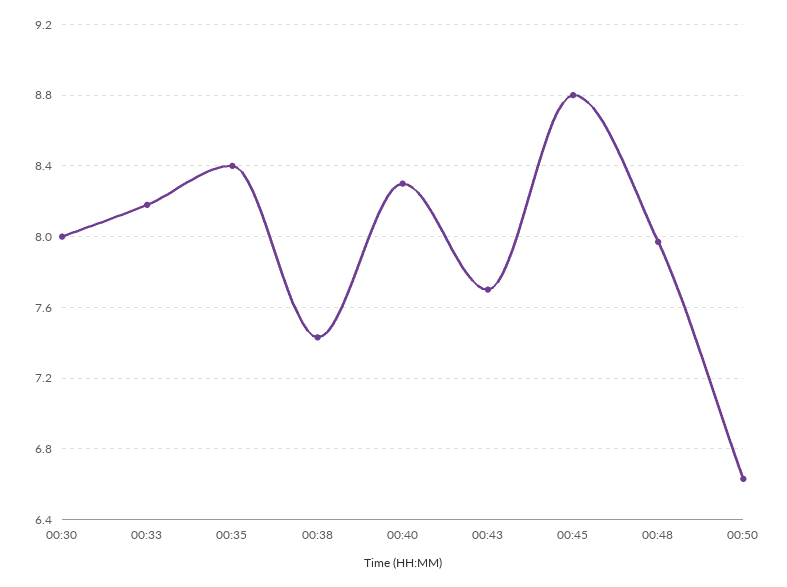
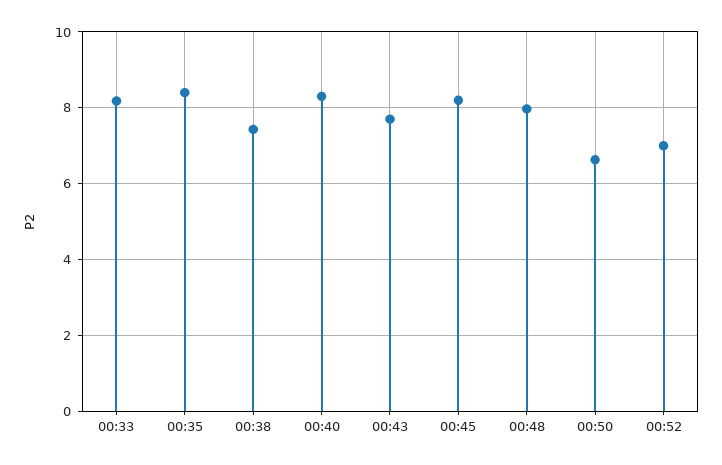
00:30: 8 -> none
00:45: 8.8 -> 8.2
00:52: none -> 7

